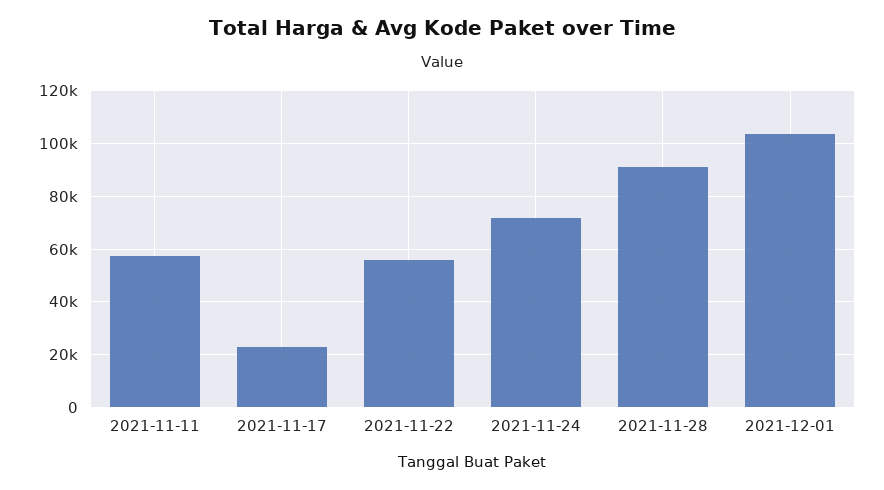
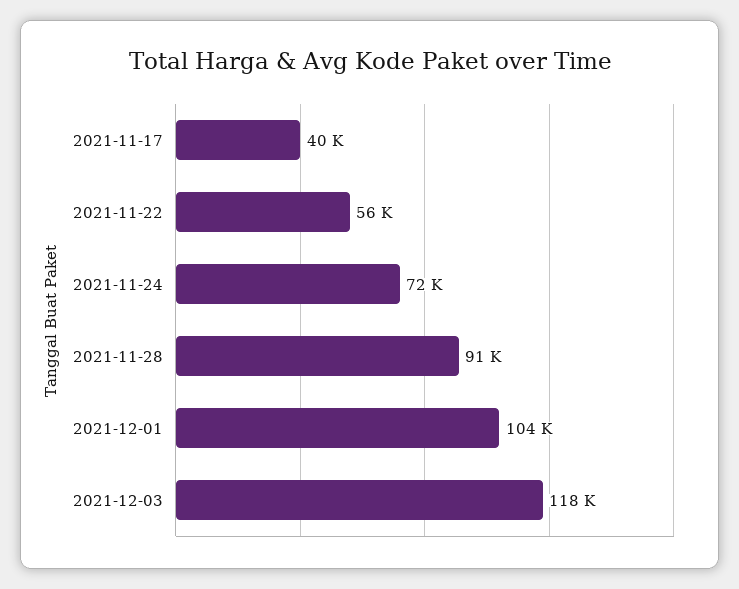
2021-11-11: 57500 -> none
2021-11-17: 22500 -> 40000
2021-12-03: none -> 118000

